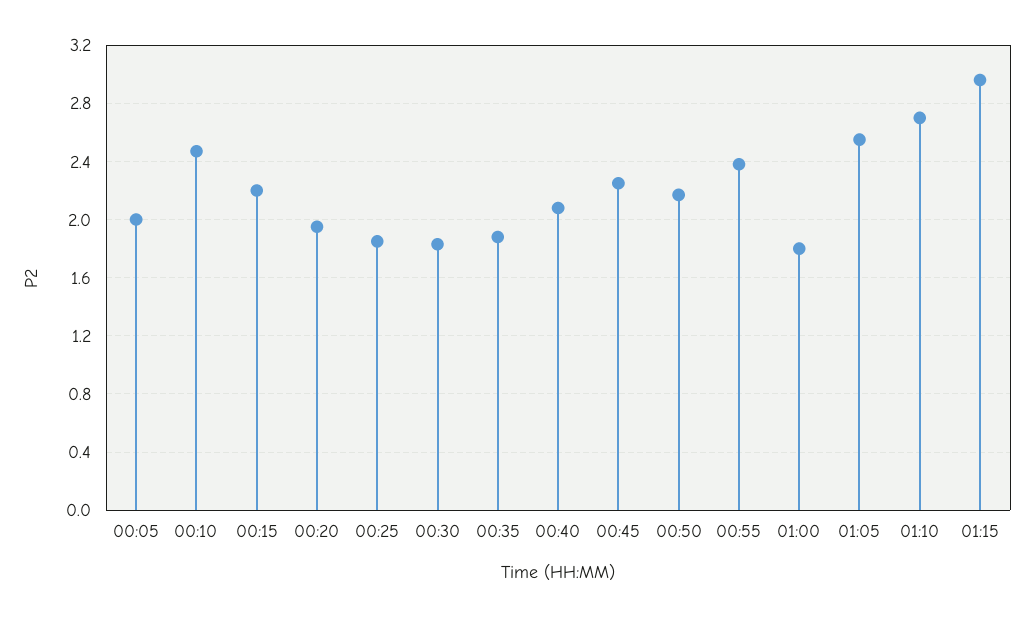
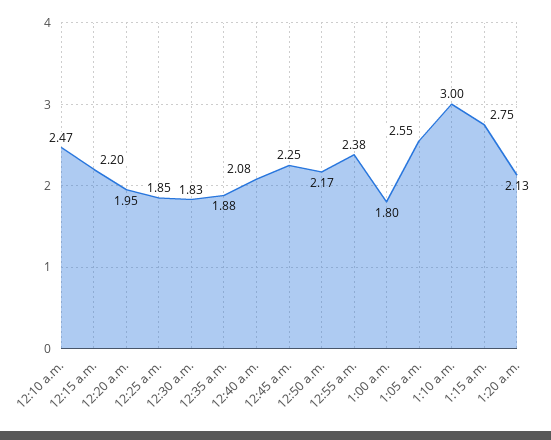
00:05: 2 -> none
01:10: 2.7 -> 3
01:15: 2.95 -> 2.75
1:20 a.m.: none -> 2.13

